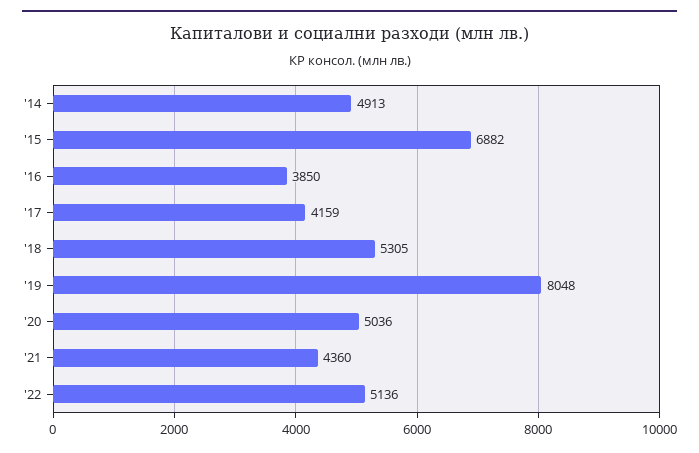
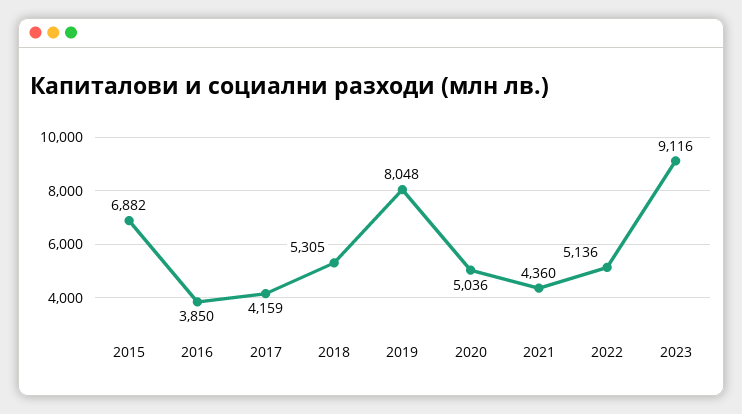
'14: 4913 -> none
2023: none -> 9116

